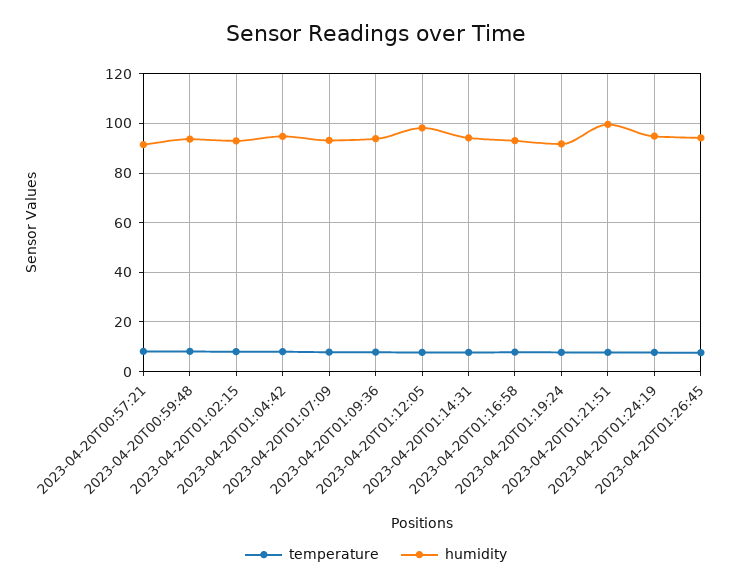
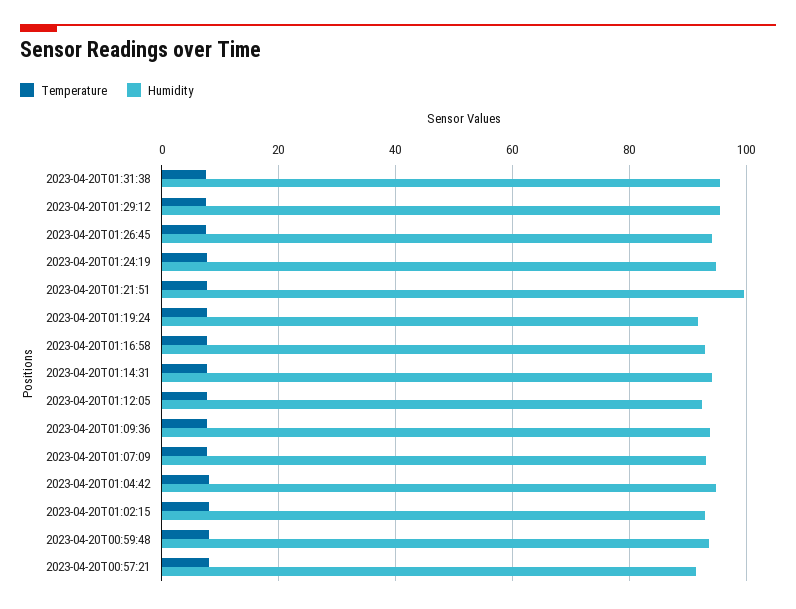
humidity, 2023-04-20T01:12:05: 97.5 -> 92
temperature, 2023-04-20T01:31:38: none -> 8
humidity, 2023-04-20T01:31:38: none -> 96
temperature, 2023-04-20T01:29:12: none -> 8
humidity, 2023-04-20T01:29:12: none -> 96

